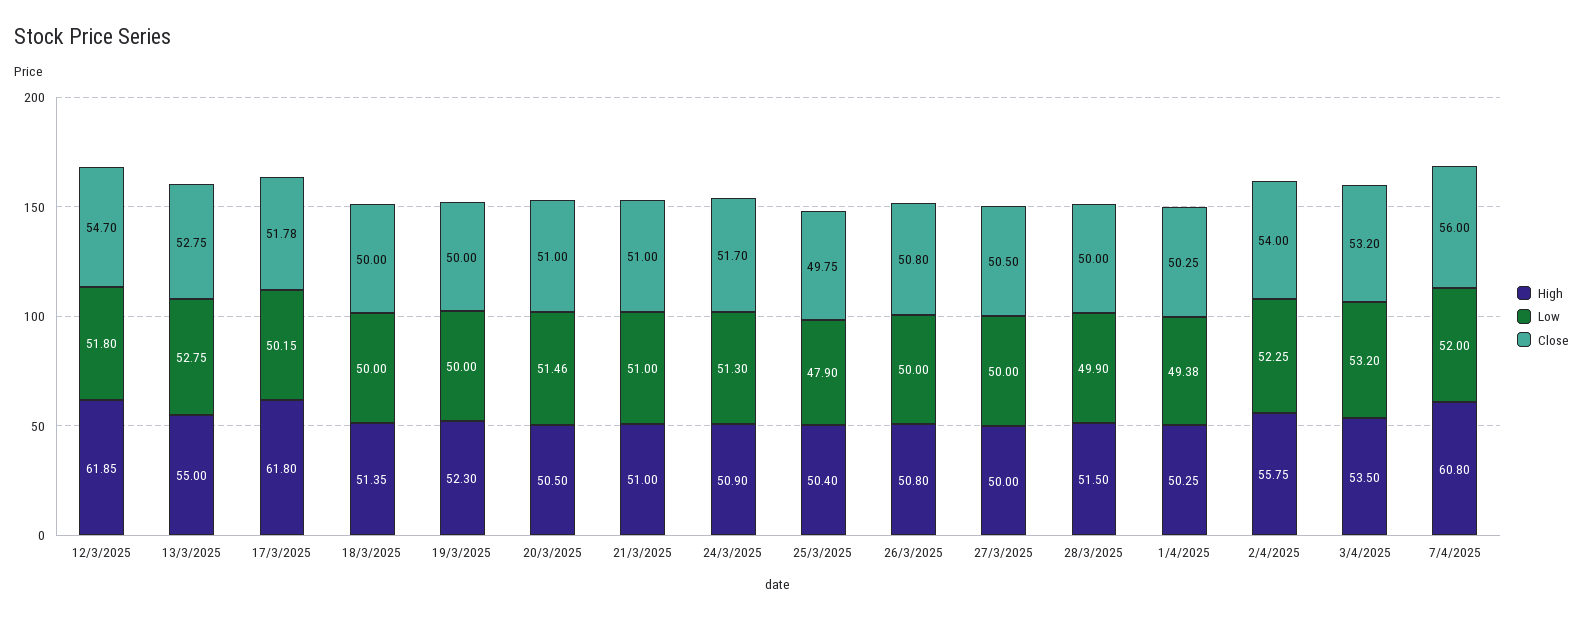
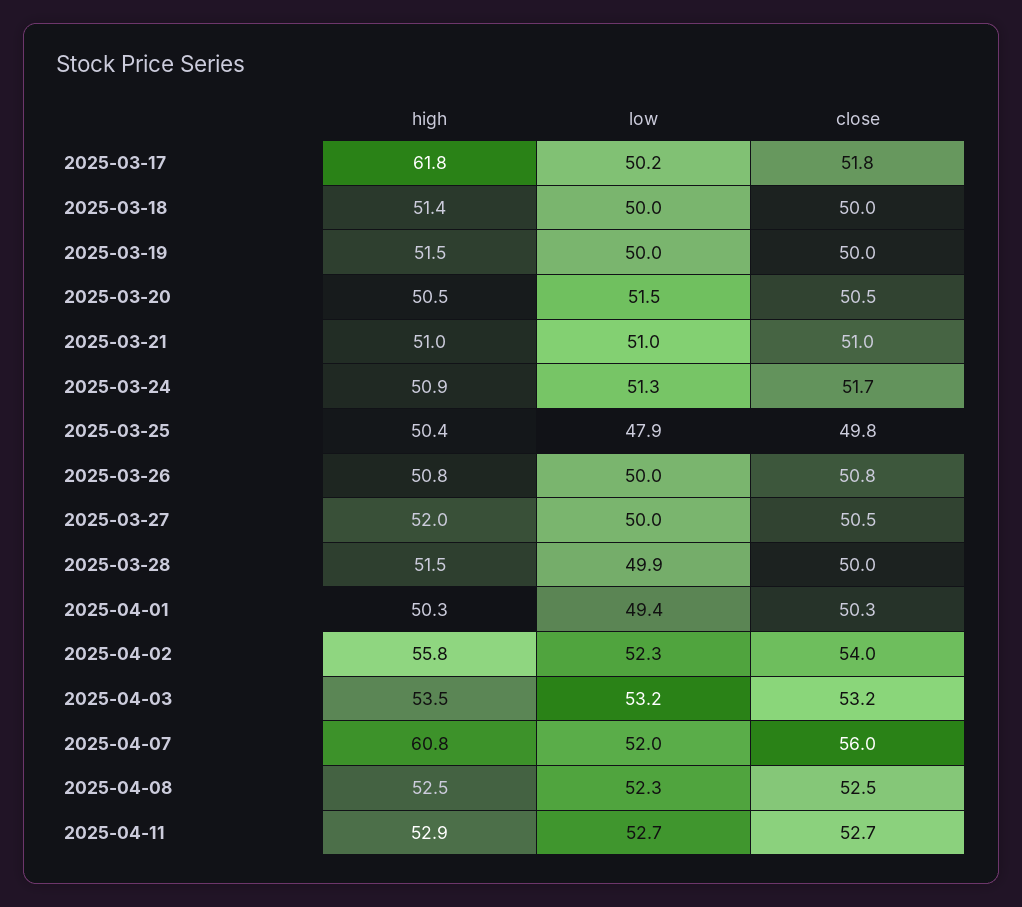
High, 12/3/2025: 61.85 -> none
Low, 12/3/2025: 51.8 -> none
Close, 12/3/2025: 54.7 -> none
High, 13/3/2025: 55 -> none
Low, 13/3/2025: 52.75 -> none
Close, 13/3/2025: 52.75 -> none
High, 19/3/2025: 52.3 -> 51.5
Close, 20/3/2025: 51 -> 50.5
High, 27/3/2025: 50 -> 52
High, 2025-04-08: none -> 52.5
Low, 2025-04-08: none -> 52.3
Close, 2025-04-08: none -> 52.5
High, 2025-04-11: none -> 52.9
Low, 2025-04-11: none -> 52.7
Close, 2025-04-11: none -> 52.7

